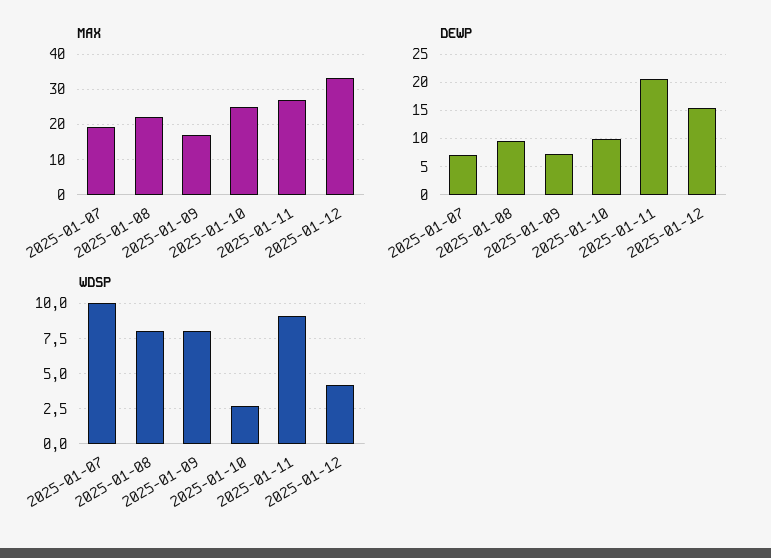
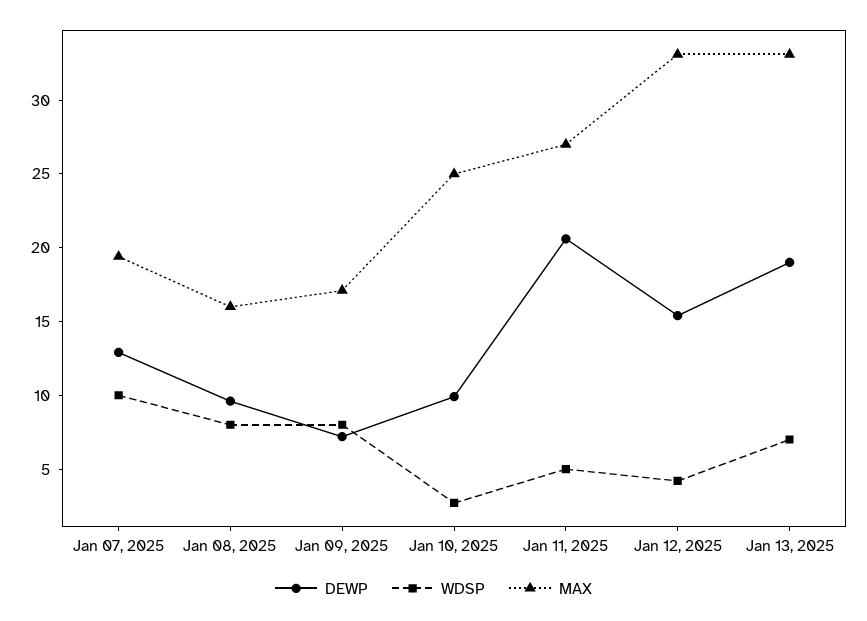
MAX, 2025-01-08: 22 -> 16
DEWP, 2025-01-07: 7.5 -> 13
WDSP, 2025-01-11: 9 -> 5
DEWP, Jan 13, 2025: none -> 19
WDSP, Jan 13, 2025: none -> 7
MAX, Jan 13, 2025: none -> 33

